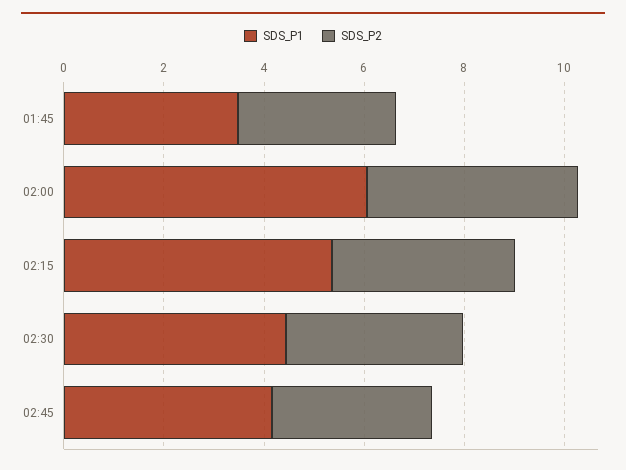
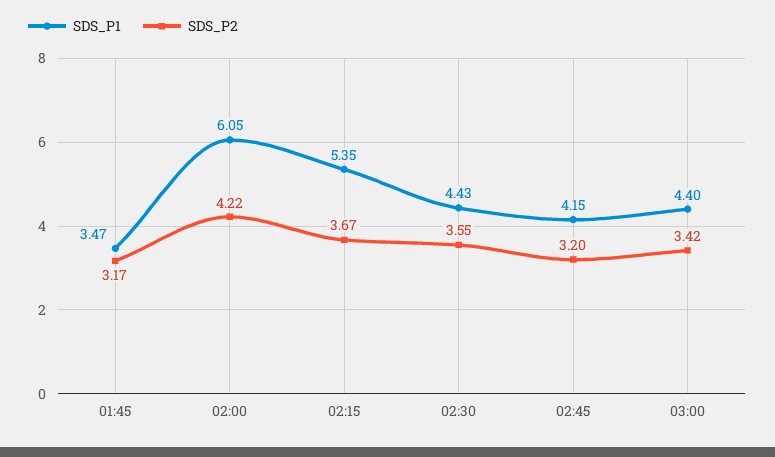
SDS_P1, 03:00: none -> 4.4
SDS_P2, 03:00: none -> 3.42

